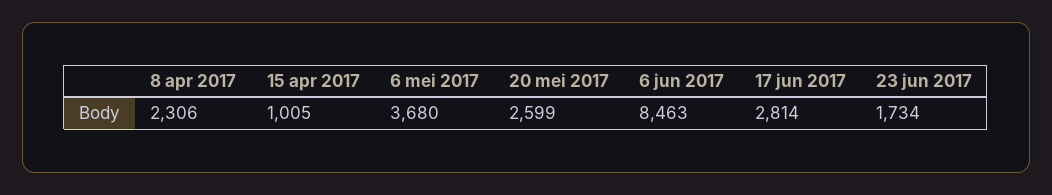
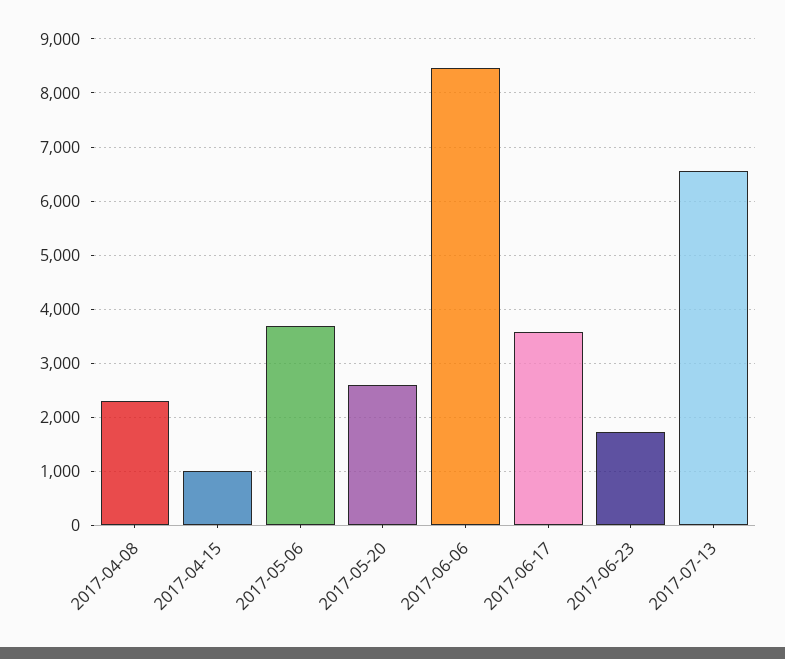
17 jun 2017: 2814 -> 3600
2017-07-13: none -> 6600

